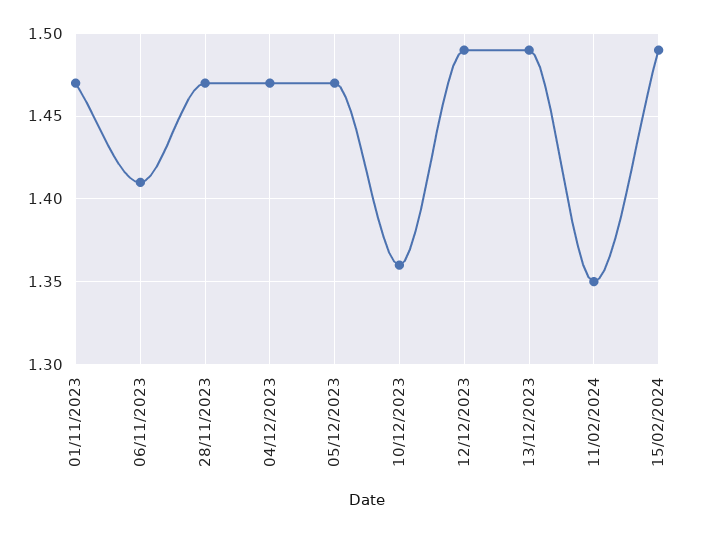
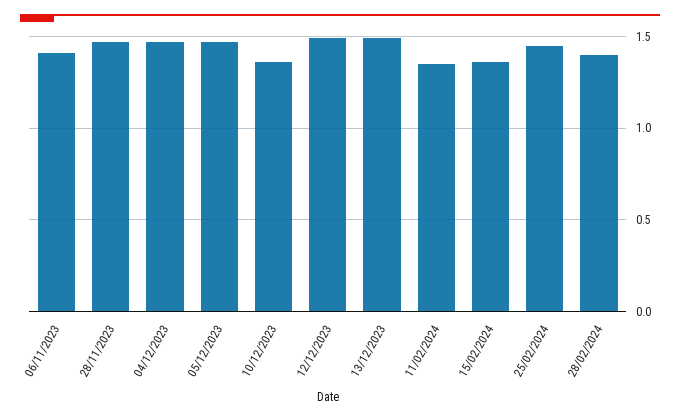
01/11/2023: 1.47 -> none
15/02/2024: 1.49 -> 1.35
25/02/2024: none -> 1.45
28/02/2024: none -> 1.4

